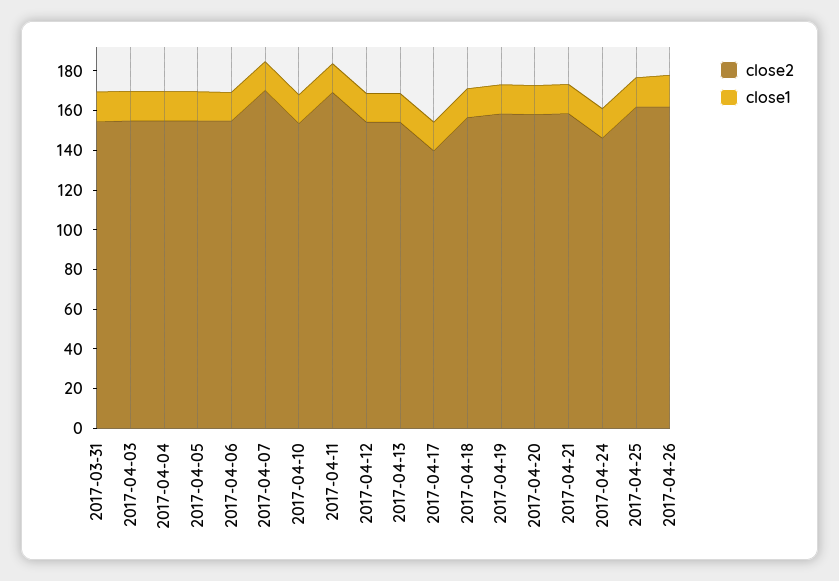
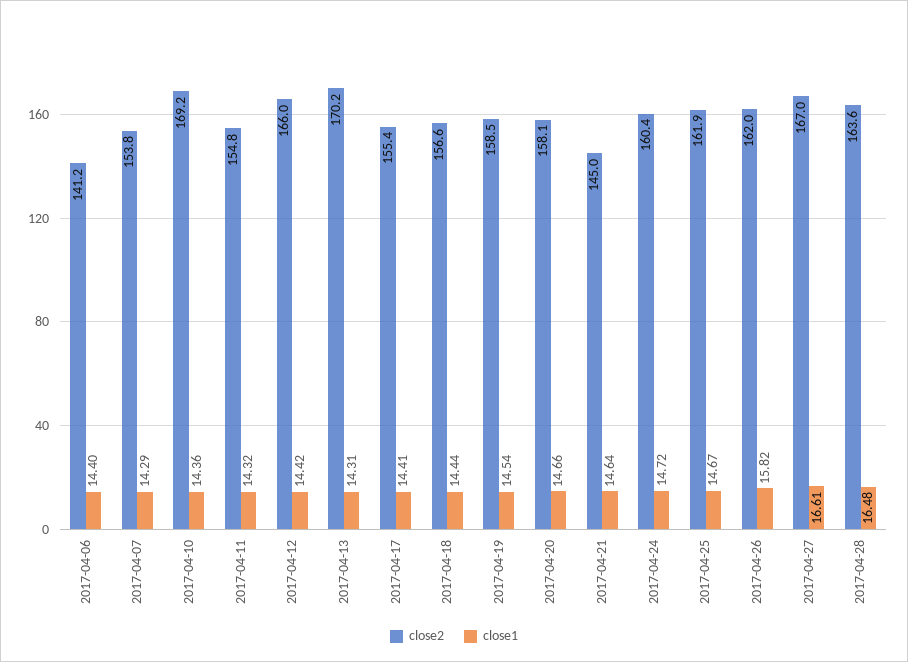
close2, 2017-03-31: 155 -> none
close1, 2017-03-31: 15 -> none
close2, 2017-04-03: 155 -> none
close1, 2017-04-03: 15 -> none
close2, 2017-04-04: 155 -> none
close1, 2017-04-04: 15 -> none
close2, 2017-04-05: 155 -> none
close1, 2017-04-05: 15 -> none
close2, 2017-04-06: 155 -> 141.2
close2, 2017-04-07: 170 -> 153.8
close2, 2017-04-10: 155 -> 169.2
close2, 2017-04-11: 170 -> 154.8
close2, 2017-04-12: 155 -> 166
close2, 2017-04-13: 155 -> 170.2
close2, 2017-04-17: 140 -> 155.4
close2, 2017-04-21: 160 -> 145
close2, 2017-04-24: 145 -> 160.4
close2, 2017-04-27: none -> 167
close1, 2017-04-27: none -> 16.61
close2, 2017-04-28: none -> 163.6
close1, 2017-04-28: none -> 16.48

